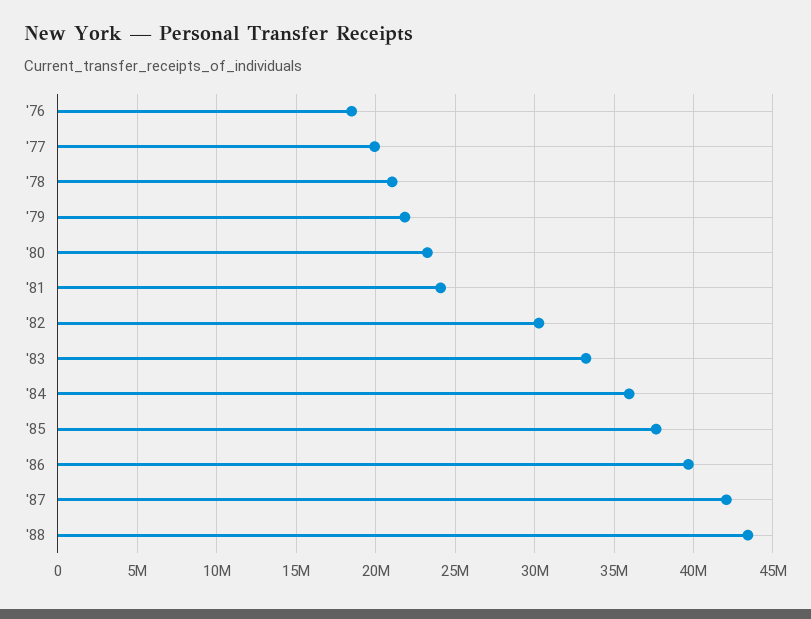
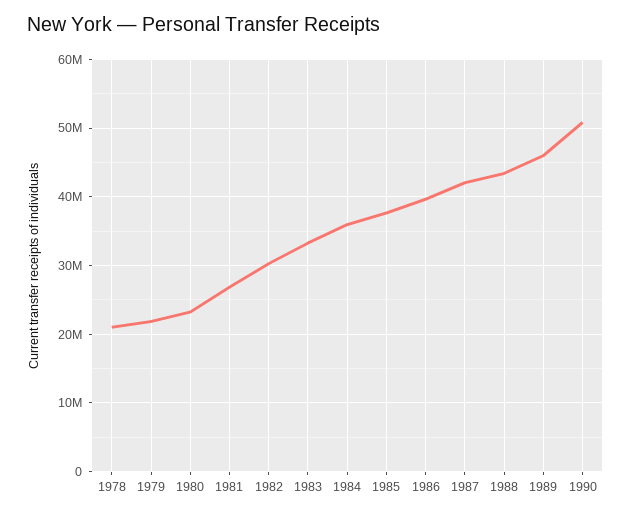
'76: 18500000 -> none
'77: 20000000 -> none
'81: 24000000 -> 27000000
1989: none -> 46000000
1990: none -> 51000000

